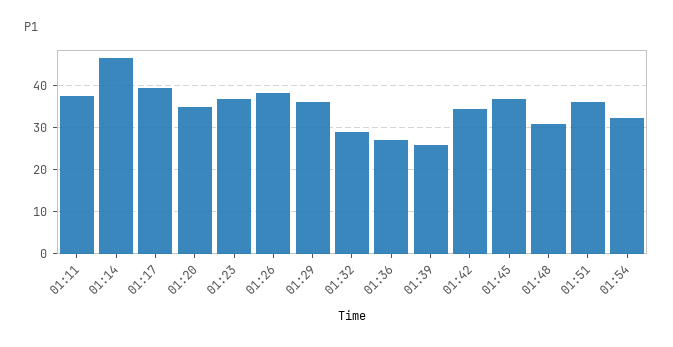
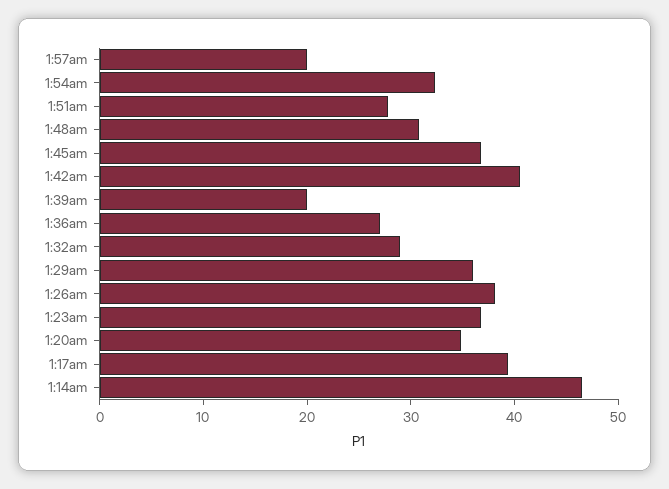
01:11: 38 -> none
01:39: 26 -> 20
01:42: 34 -> 40
01:51: 36 -> 28
1:57am: none -> 20

